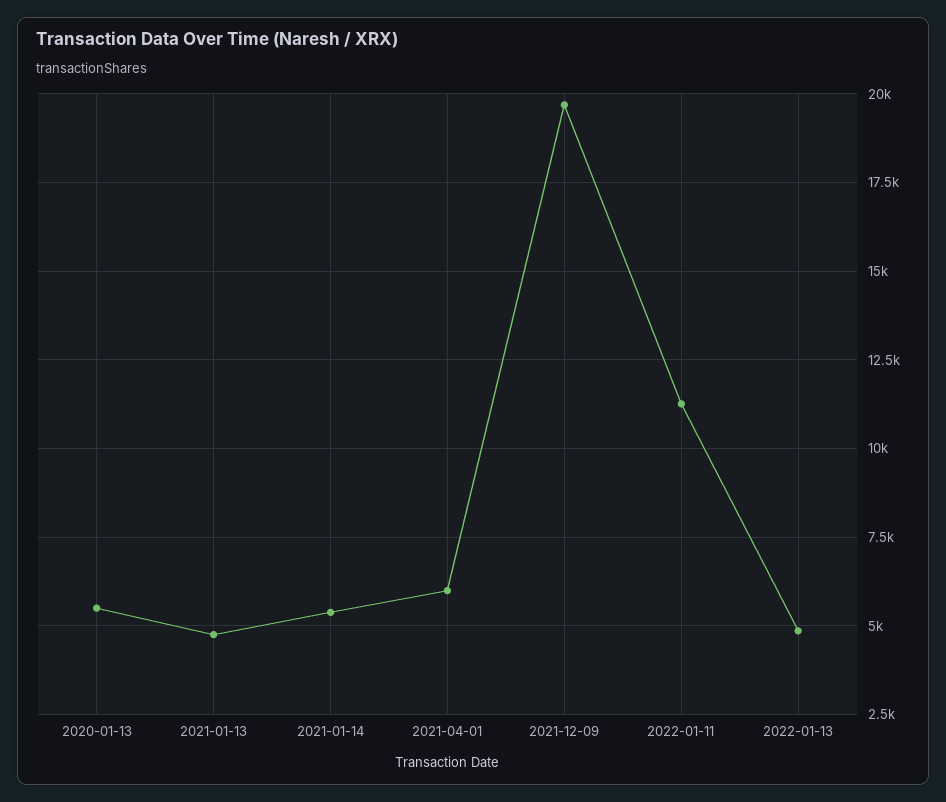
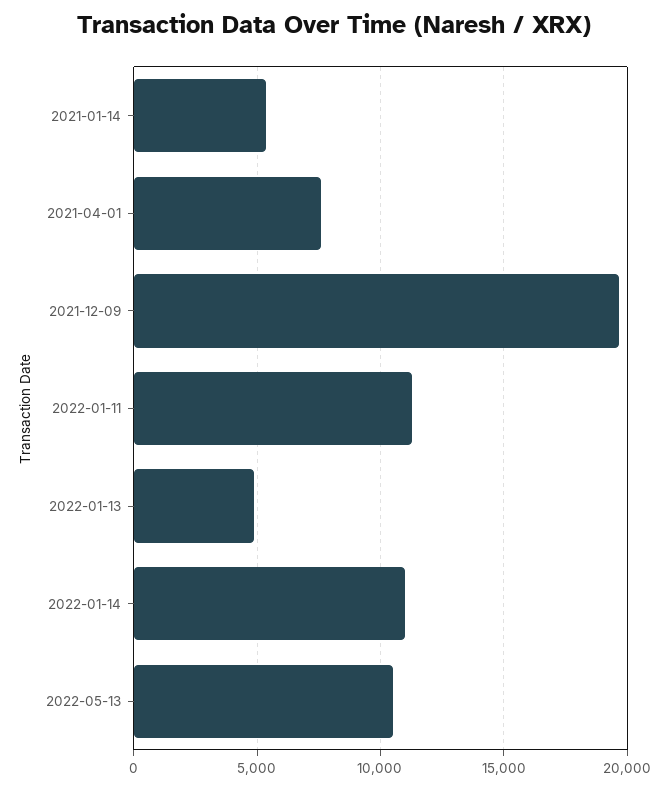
2020-01-13: 5500 -> none
2021-01-13: 4750 -> none
2021-04-01: 6000 -> 7500
2022-01-14: none -> 11000
2022-05-13: none -> 10500

